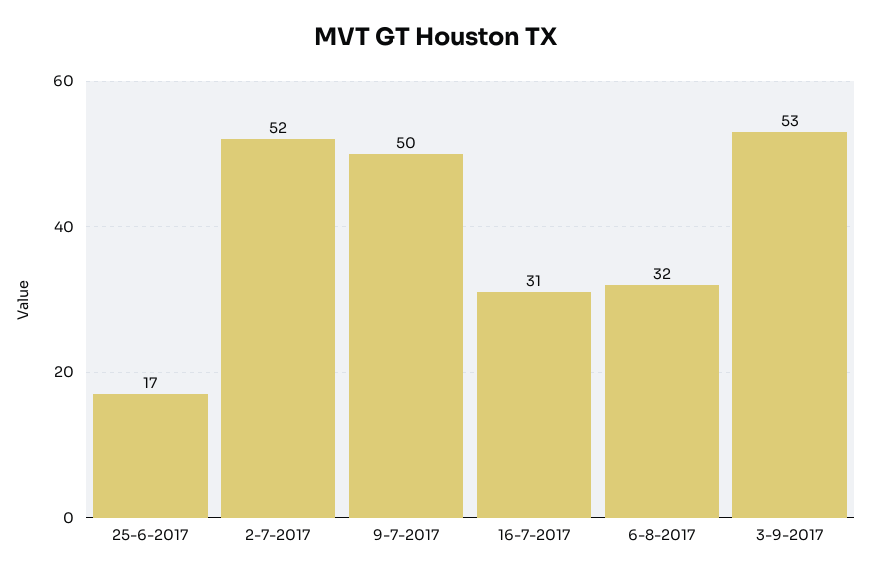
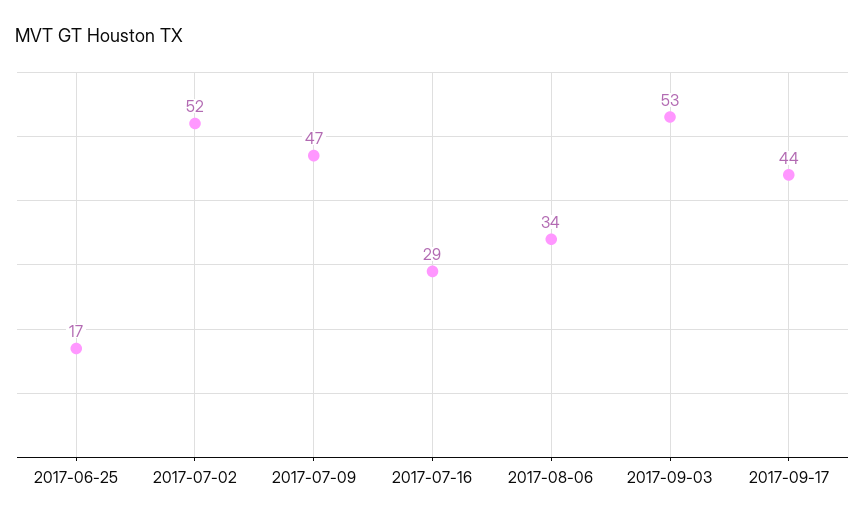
9-7-2017: 50 -> 47
16-7-2017: 31 -> 29
6-8-2017: 32 -> 34
2017-09-17: none -> 44

